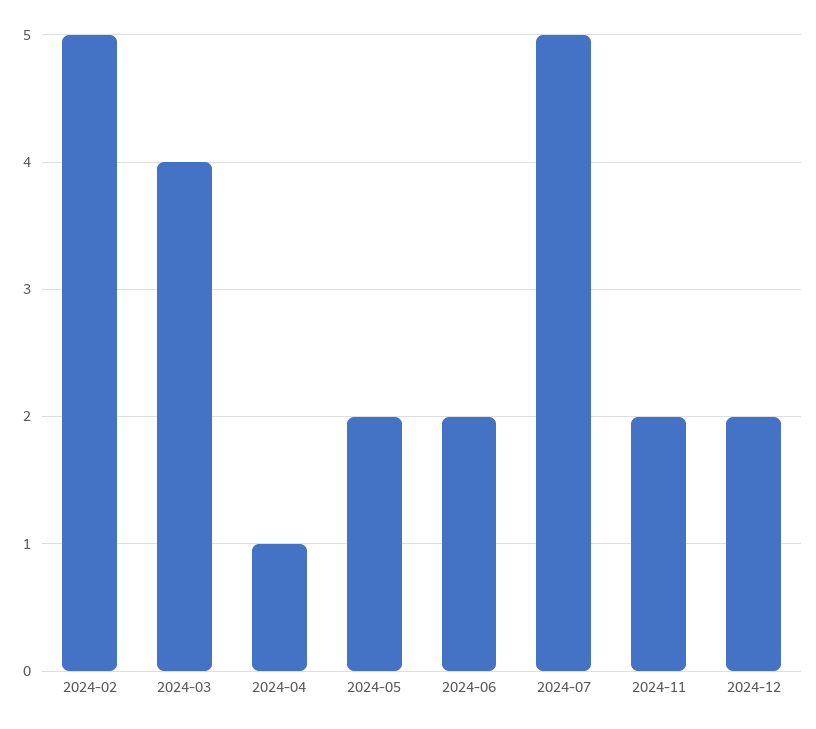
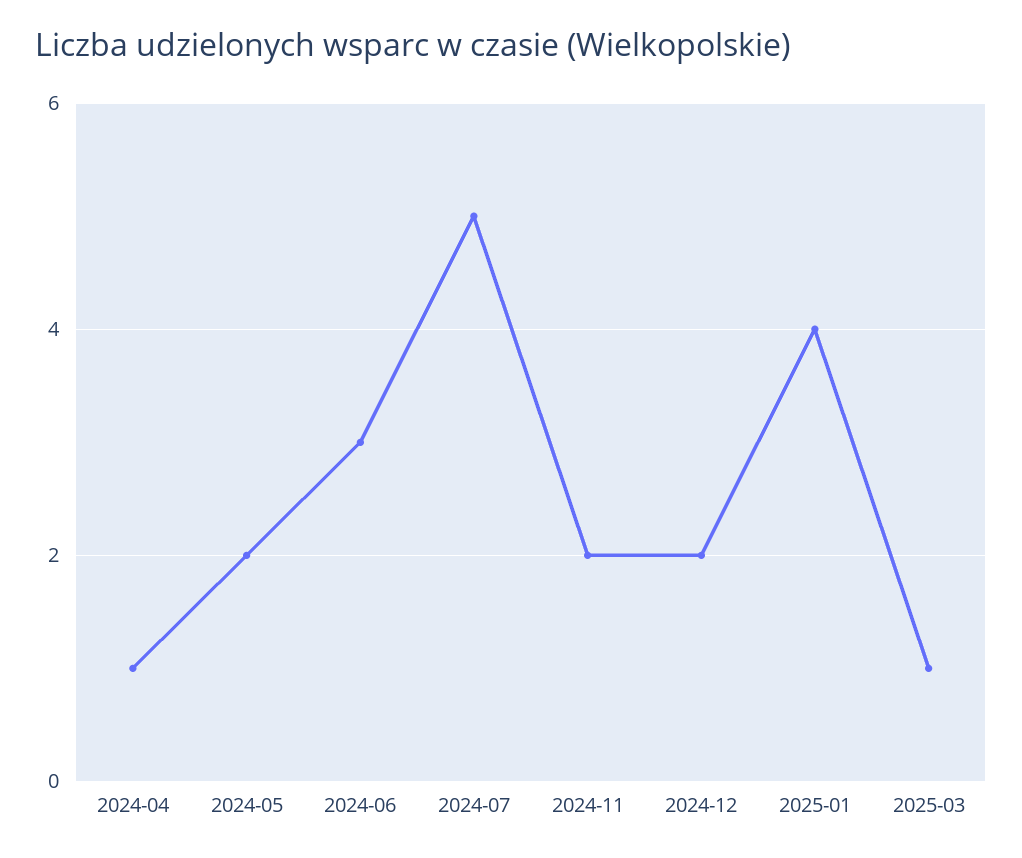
2024-02: 5 -> none
2024-03: 4 -> none
2024-06: 2 -> 3
2025-01: none -> 4
2025-03: none -> 1

